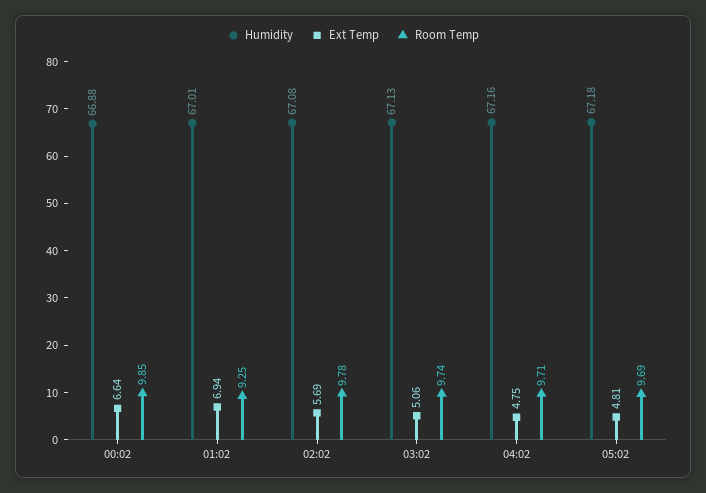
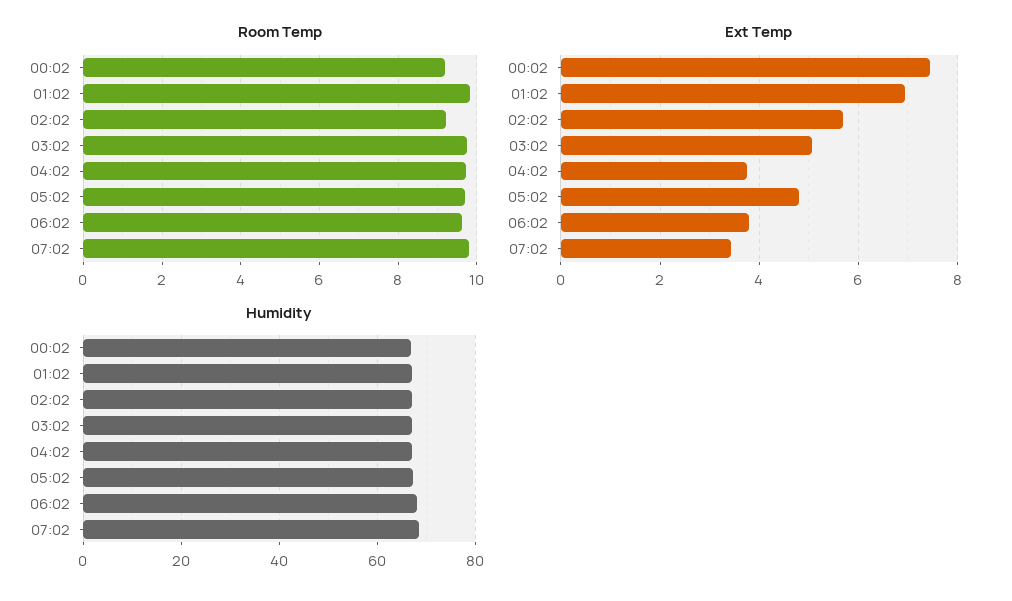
Ext Temp, 00:02: 6.64 -> 7.4
Room Temp, 00:02: 9.85 -> 9.2
Room Temp, 01:02: 9.25 -> 9.8
Room Temp, 02:02: 9.78 -> 9.2
Ext Temp, 04:02: 4.75 -> 3.8
Room Temp, 06:02: none -> 9.6
Room Temp, 07:02: none -> 9.8
Ext Temp, 06:02: none -> 3.8
Ext Temp, 07:02: none -> 3.4
Humidity, 06:02: none -> 68
Humidity, 07:02: none -> 68

